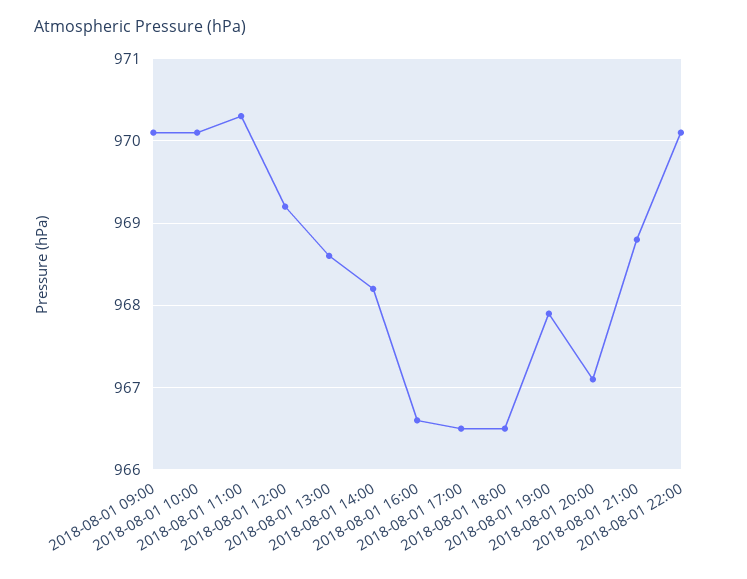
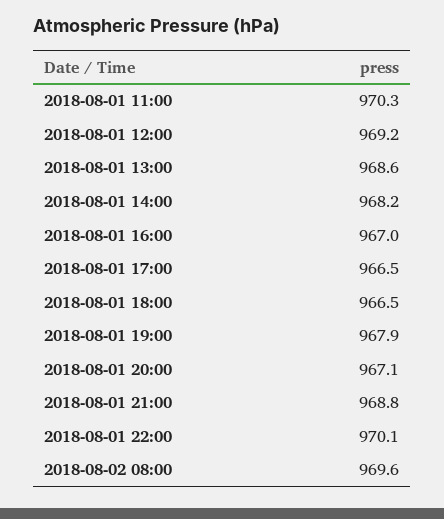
2018-08-01 09:00: 970.1 -> none
2018-08-01 10:00: 970.1 -> none
2018-08-01 16:00: 966.6 -> 967
2018-08-02 08:00: none -> 969.6

